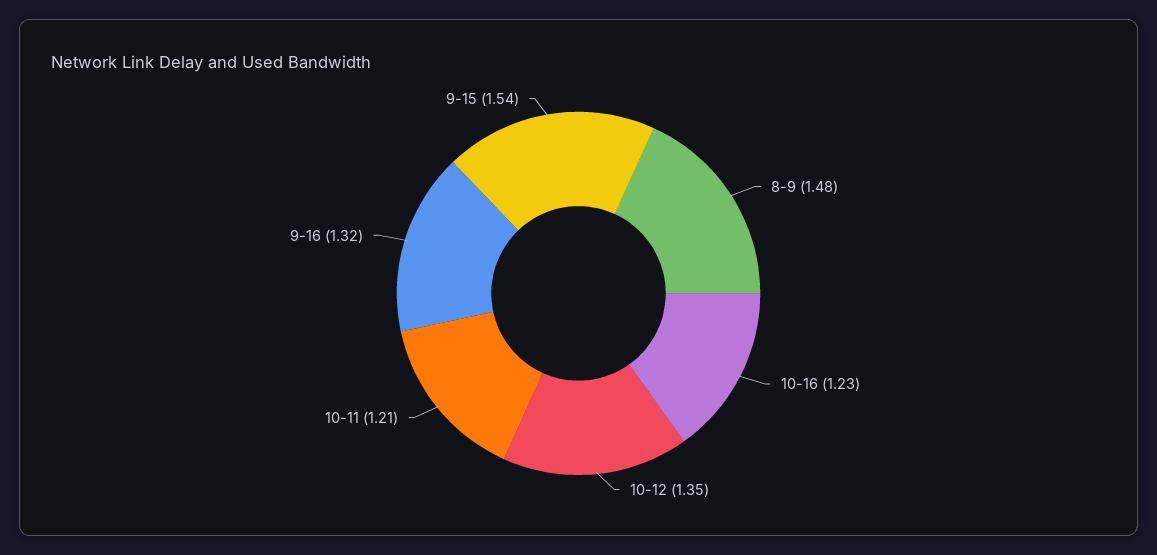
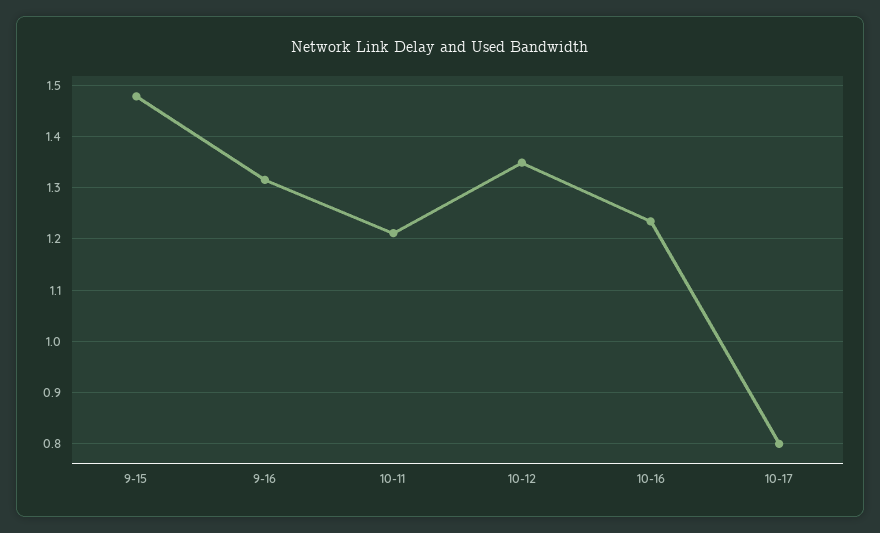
8-9: 1.48 -> none
9-15: 1.54 -> 1.48
10-17: none -> 0.8

